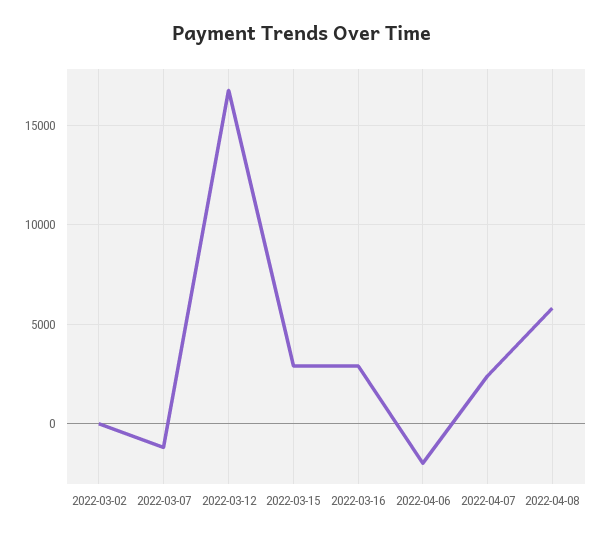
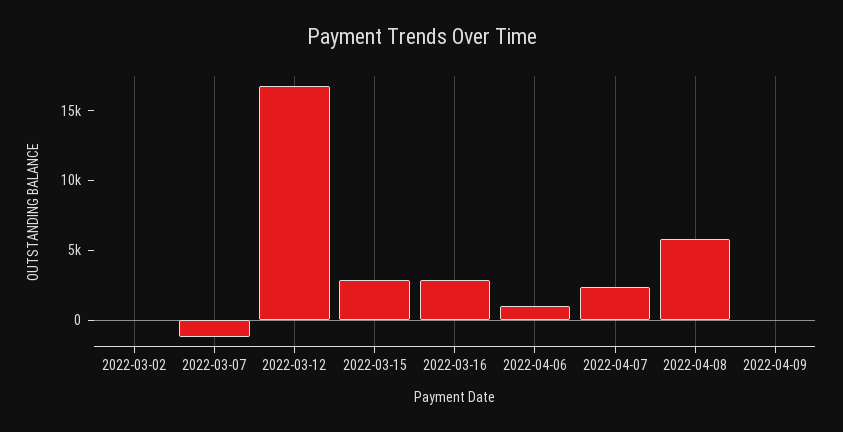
2022-04-06: -2000 -> 1000
2022-04-09: none -> 0

